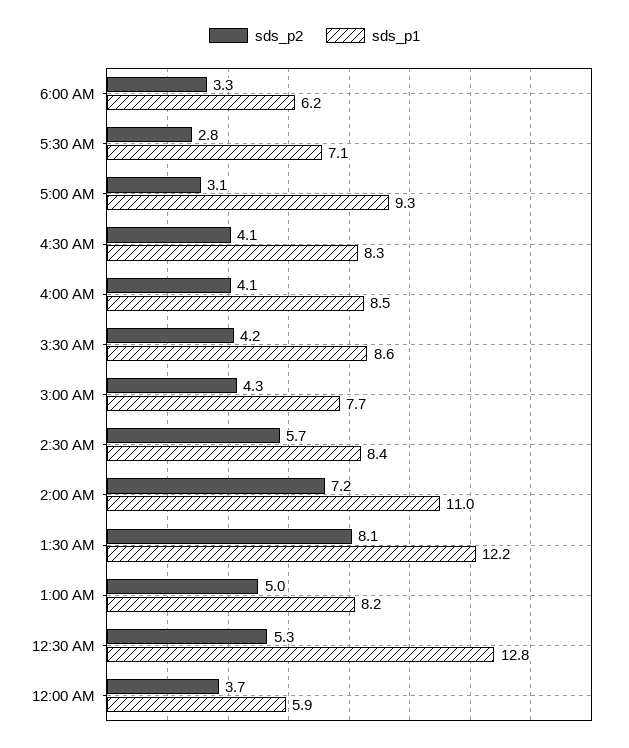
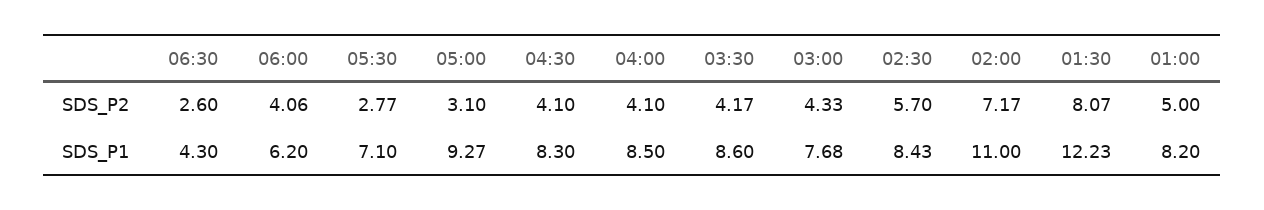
sds_p2, 6:00 AM: 3.3 -> 4.06
sds_p2, 12:30 AM: 5.3 -> none
sds_p1, 12:30 AM: 12.8 -> none
sds_p2, 12:00 AM: 3.7 -> none
sds_p1, 12:00 AM: 5.9 -> none
sds_p2, 06:30: none -> 2.6
sds_p1, 06:30: none -> 4.3

